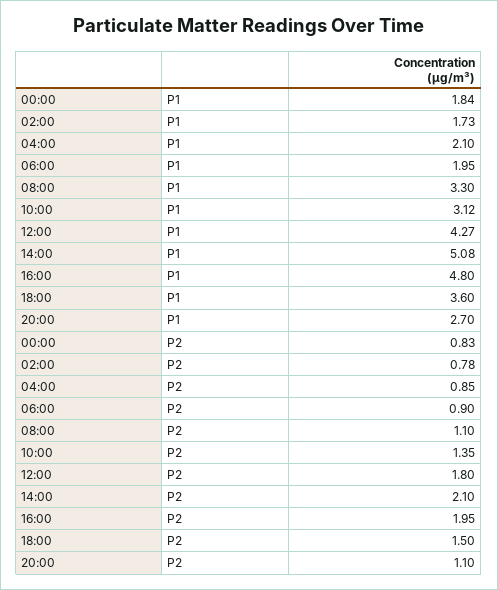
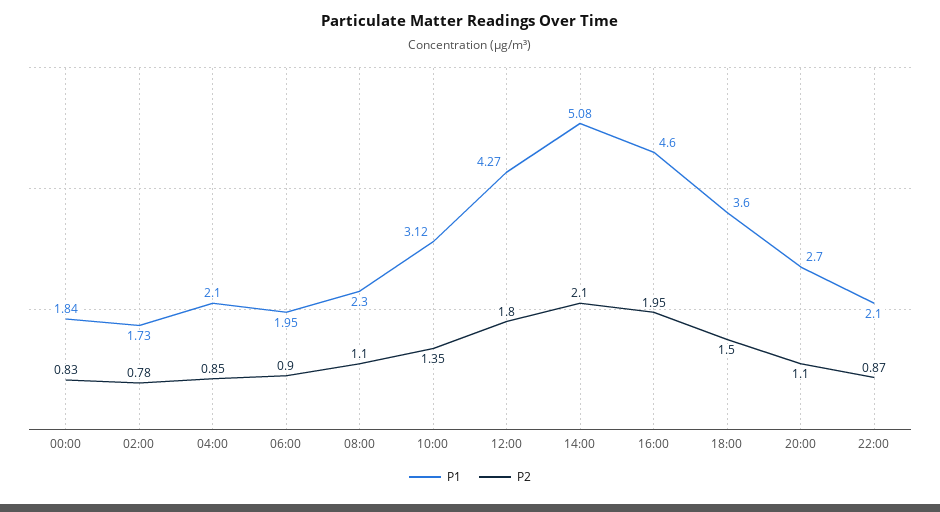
P1, 08:00: 3.3 -> 2.3
P1, 16:00: 4.8 -> 4.6
P1, 22:00: none -> 2.1
P2, 22:00: none -> 0.87

